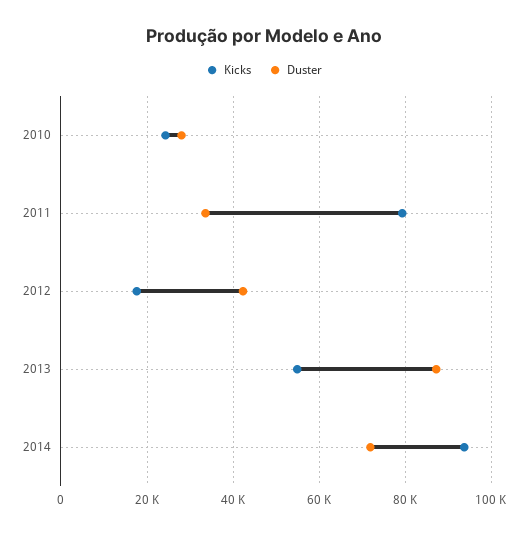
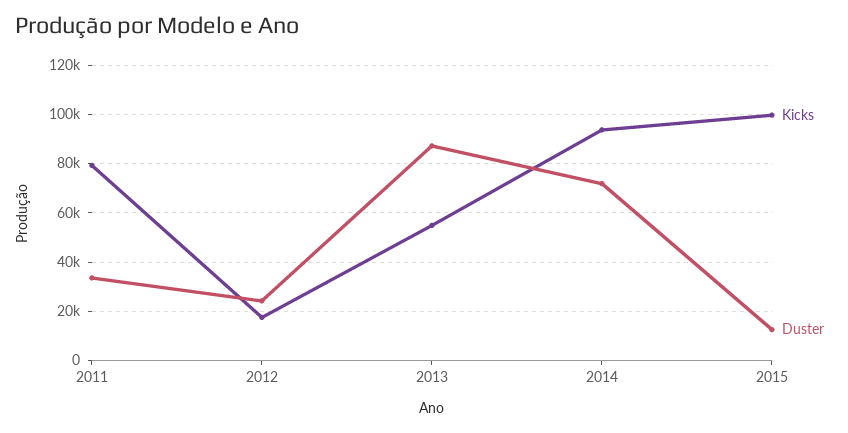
Kicks, 2010: 24000 -> none
Duster, 2010: 28000 -> none
Duster, 2012: 42000 -> 25000
Kicks, 2015: none -> 100000
Duster, 2015: none -> 12500

